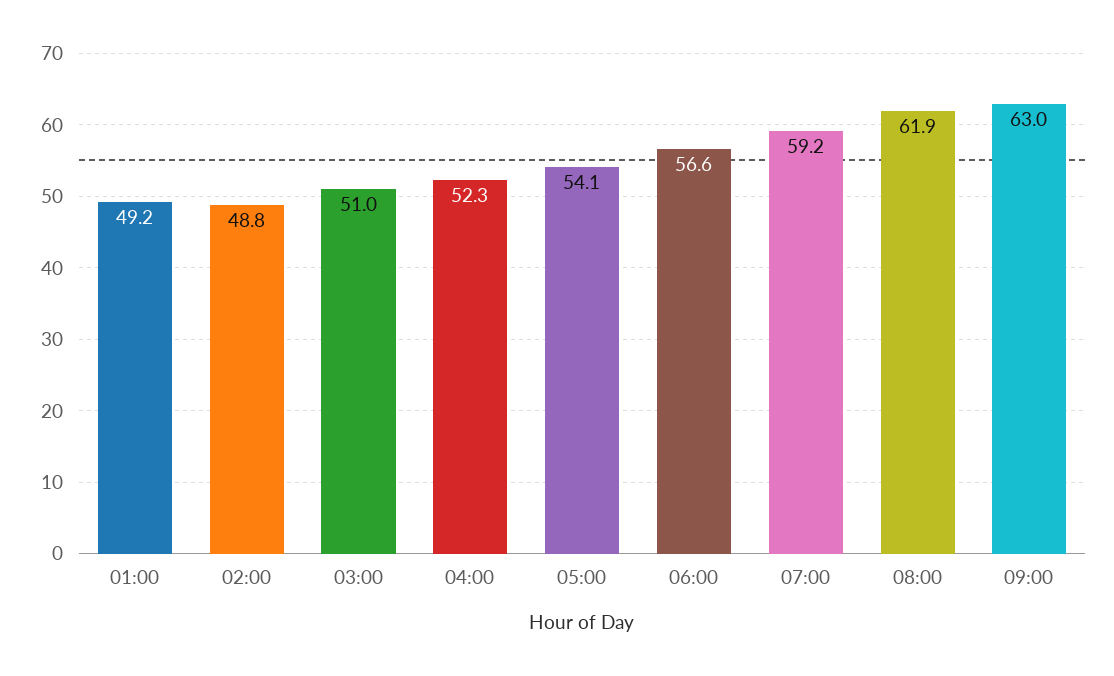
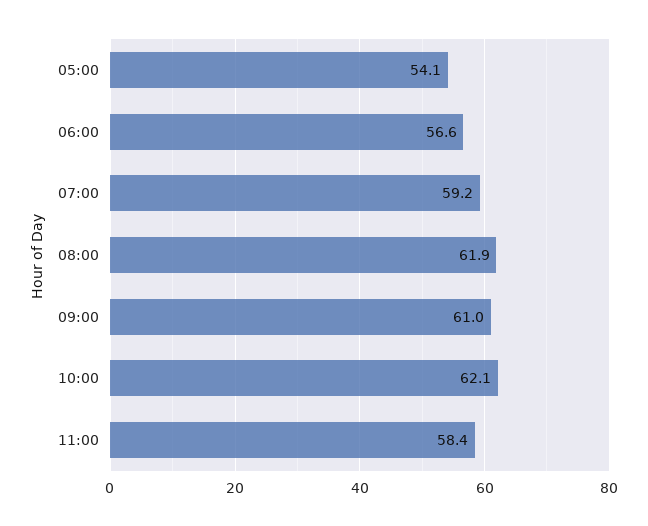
01:00: 49.2 -> none
02:00: 48.8 -> none
03:00: 51 -> none
04:00: 52.3 -> none
09:00: 63 -> 61
10:00: none -> 62.1
11:00: none -> 58.4

